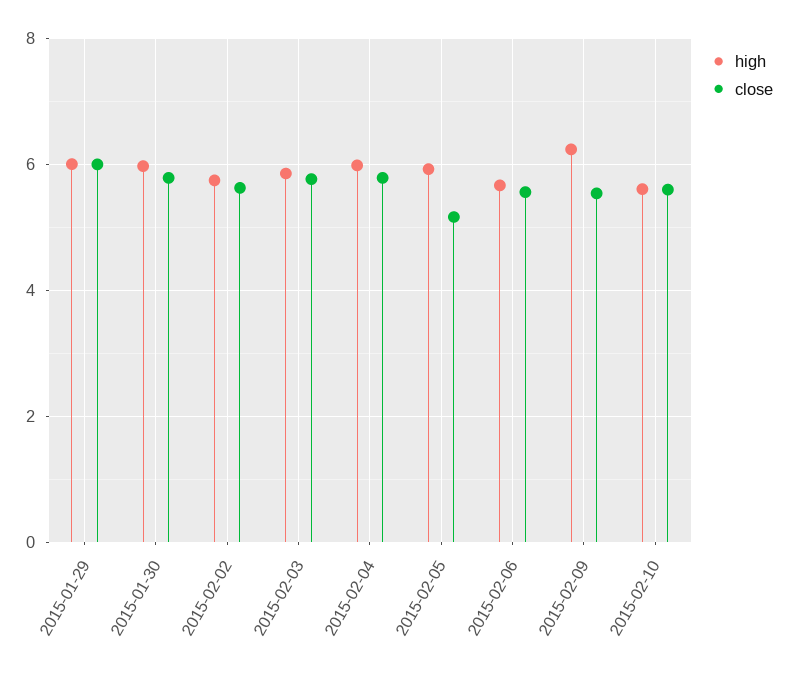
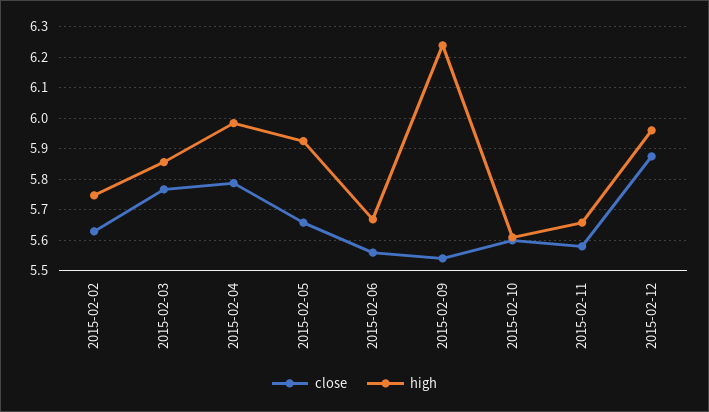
high, 2015-01-29: 6 -> none
close, 2015-01-29: 6 -> none
high, 2015-01-30: 6 -> none
close, 2015-01-30: 5.8 -> none
close, 2015-02-05: 5.2 -> 5.66
close, 2015-02-11: none -> 5.58
high, 2015-02-11: none -> 5.66
close, 2015-02-12: none -> 5.88
high, 2015-02-12: none -> 5.96

